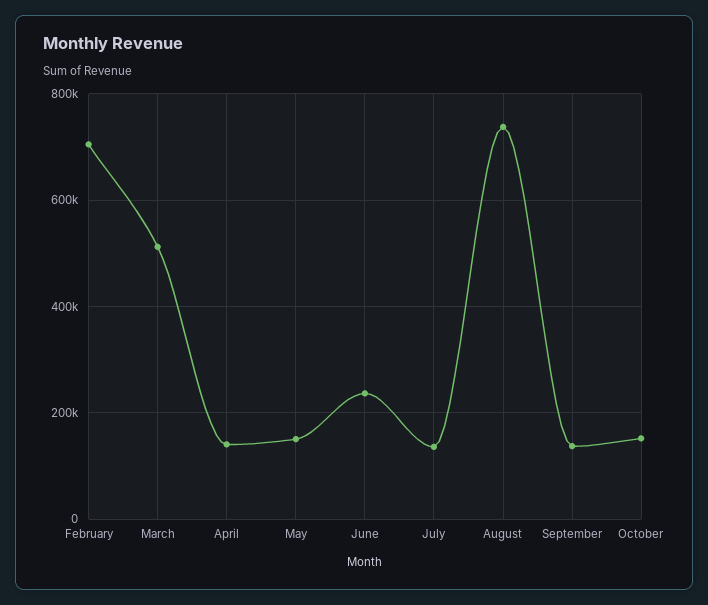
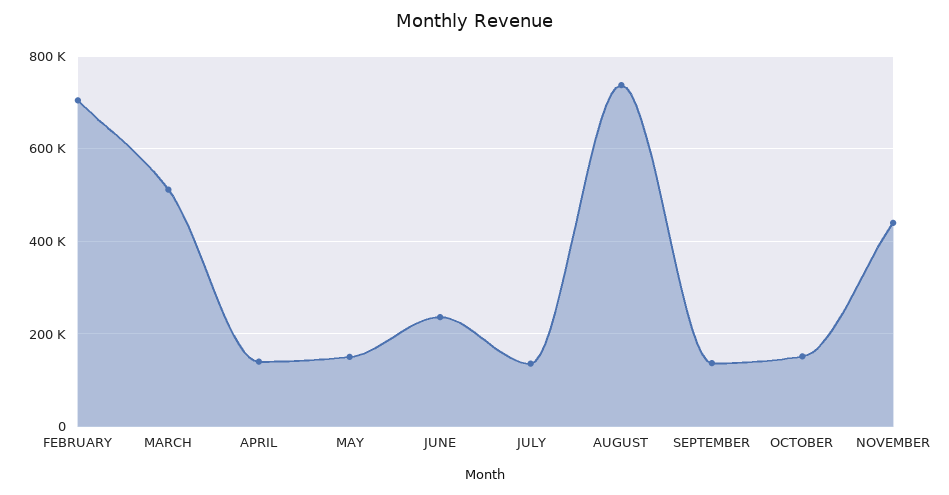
NOVEMBER: none -> 440000

